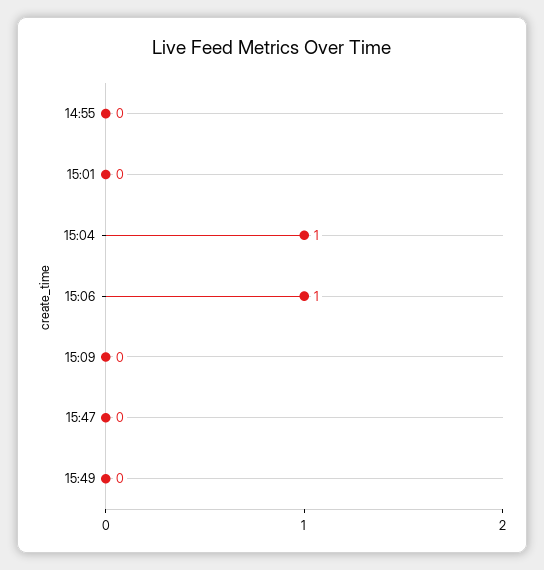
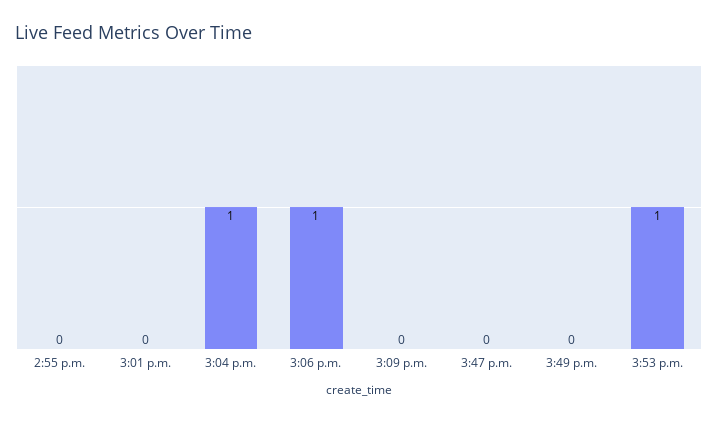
3:53 p.m.: none -> 1

